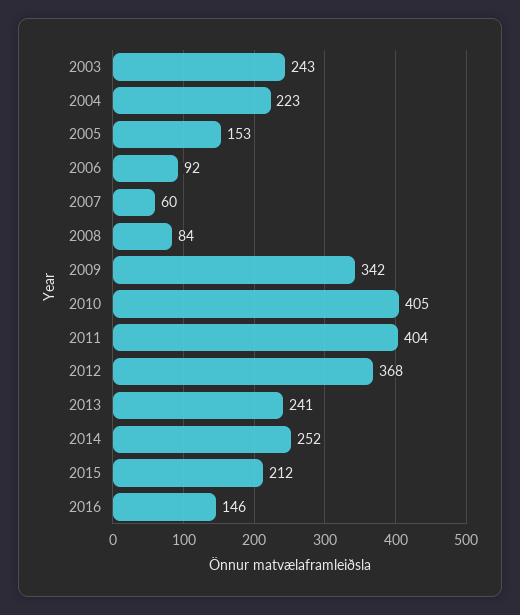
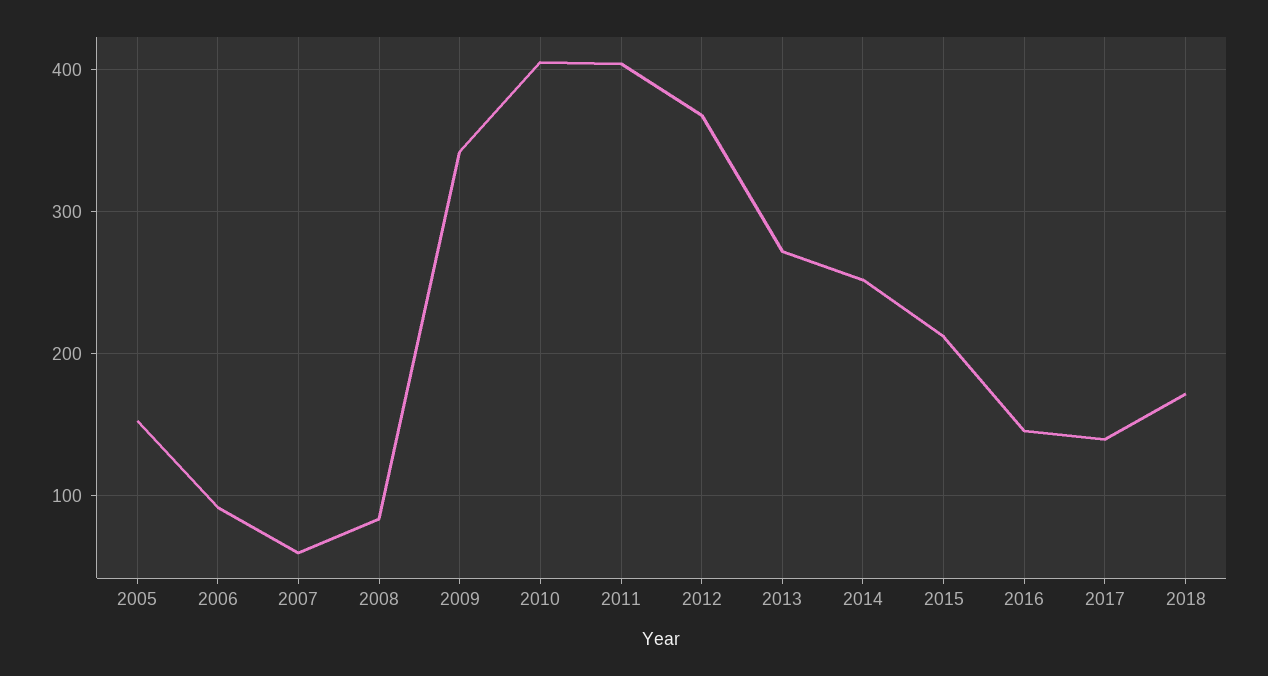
2003: 243 -> none
2004: 223 -> none
2013: 241 -> 270
2017: none -> 140
2018: none -> 170

